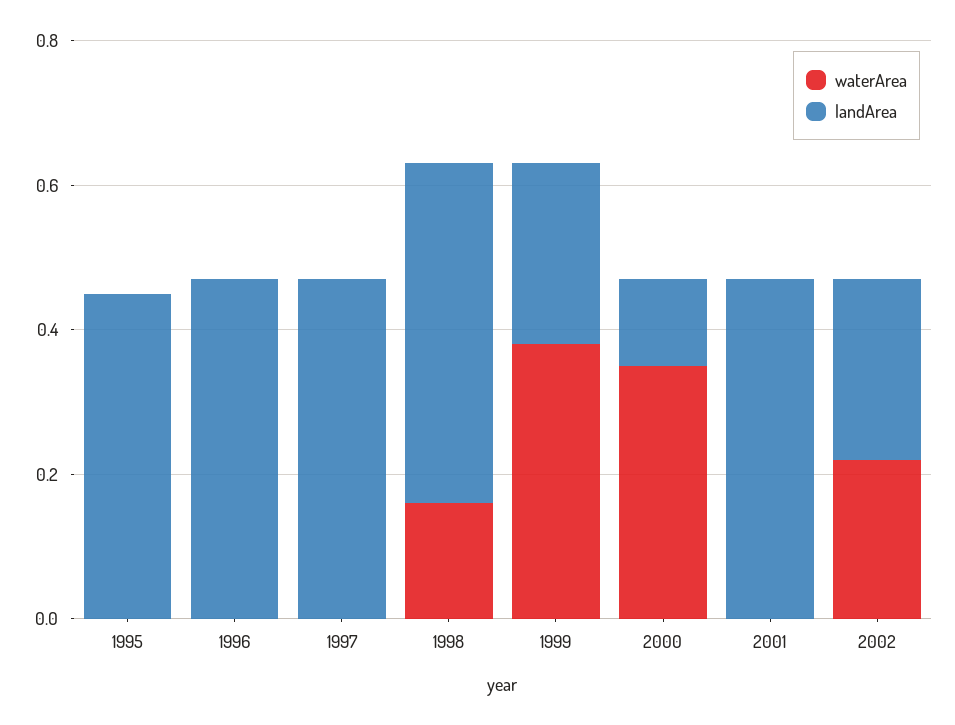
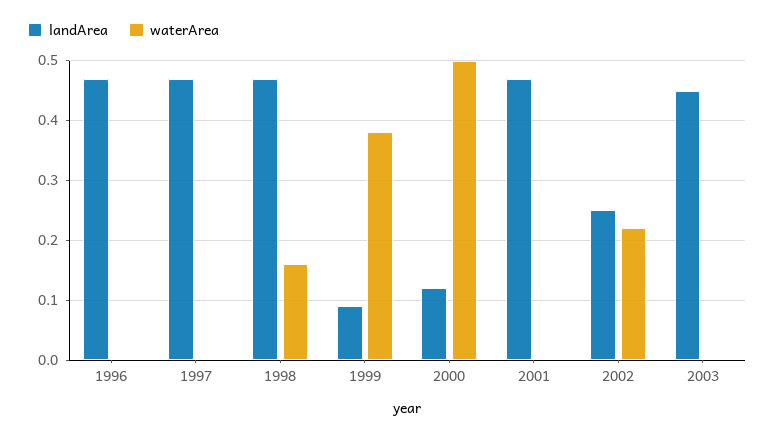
waterArea, 1995: 0 -> none
landArea, 1995: 0.45 -> none
landArea, 1999: 0.25 -> 0.1
waterArea, 2000: 0.35 -> 0.5
landArea, 2003: none -> 0.45
waterArea, 2003: none -> 0

